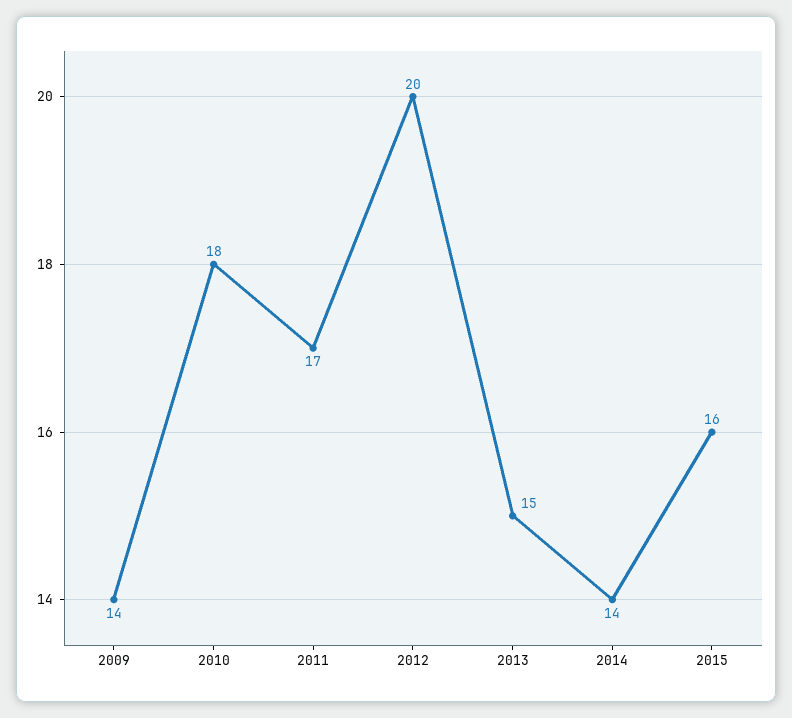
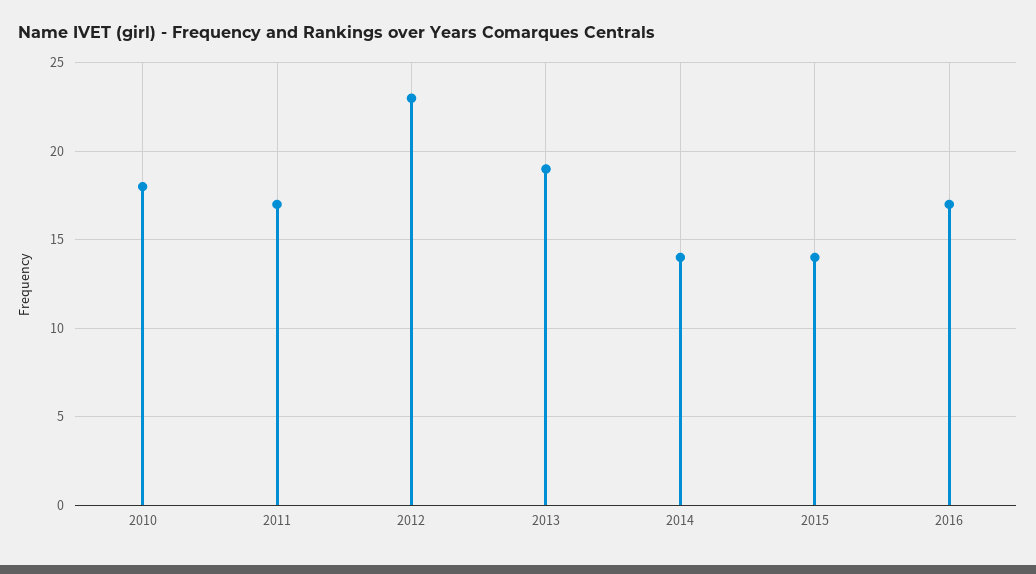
2009: 14 -> none
2012: 20 -> 23
2013: 15 -> 19
2015: 16 -> 14
2016: none -> 17

